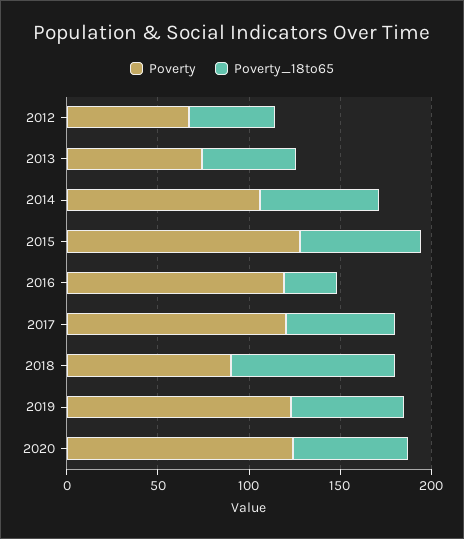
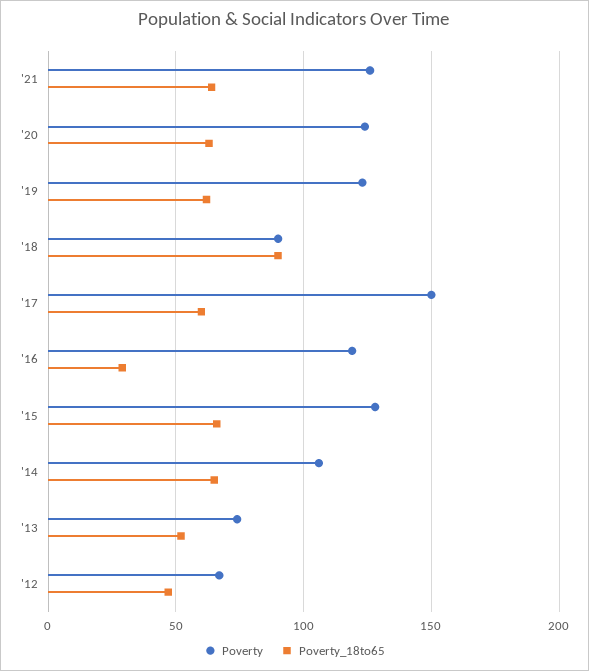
Poverty, 2017: 120 -> 150
Poverty, '21: none -> 125
Poverty_18to65, '21: none -> 65

